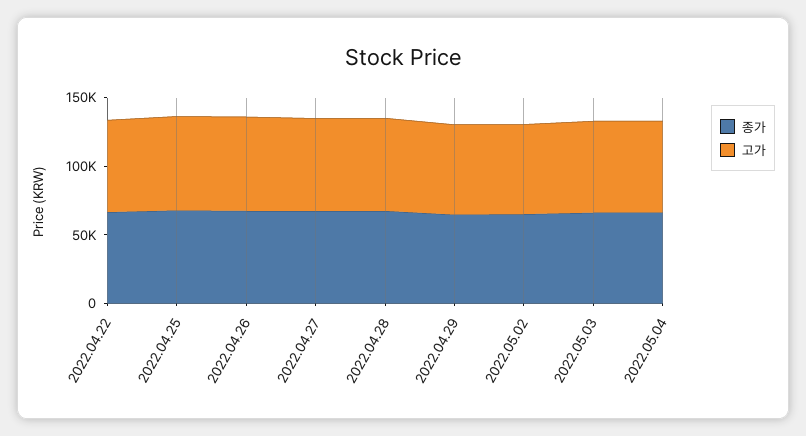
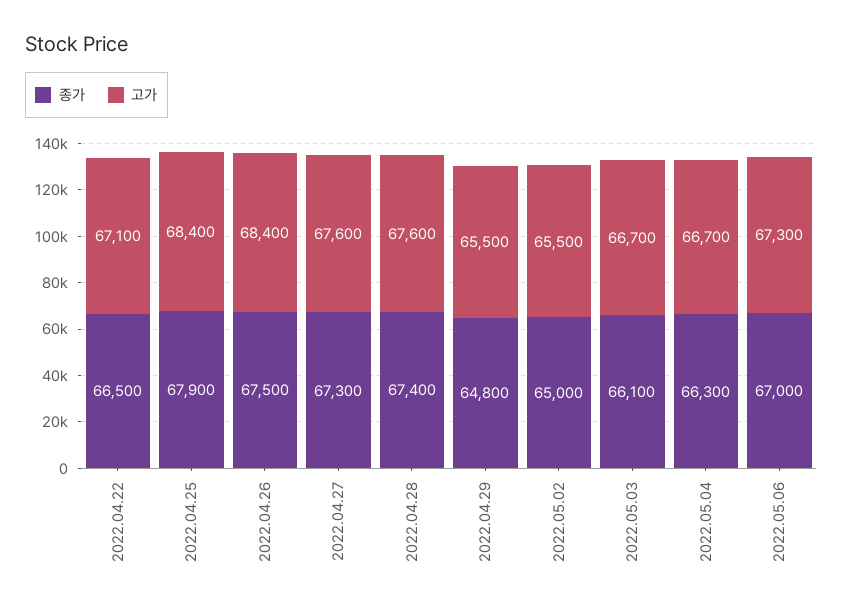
종가, 2022.05.06: none -> 67000
고가, 2022.05.06: none -> 67300

